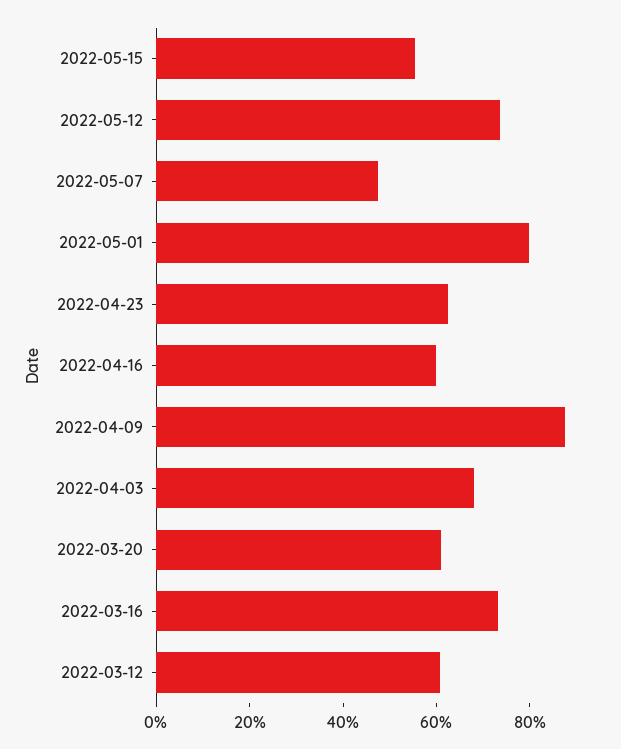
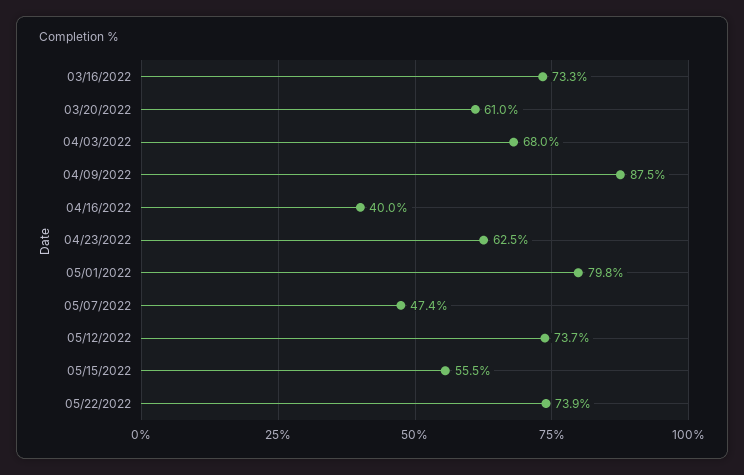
2022-04-16: 60 -> 40
2022-03-12: 60 -> none
05/22/2022: none -> 73.9

